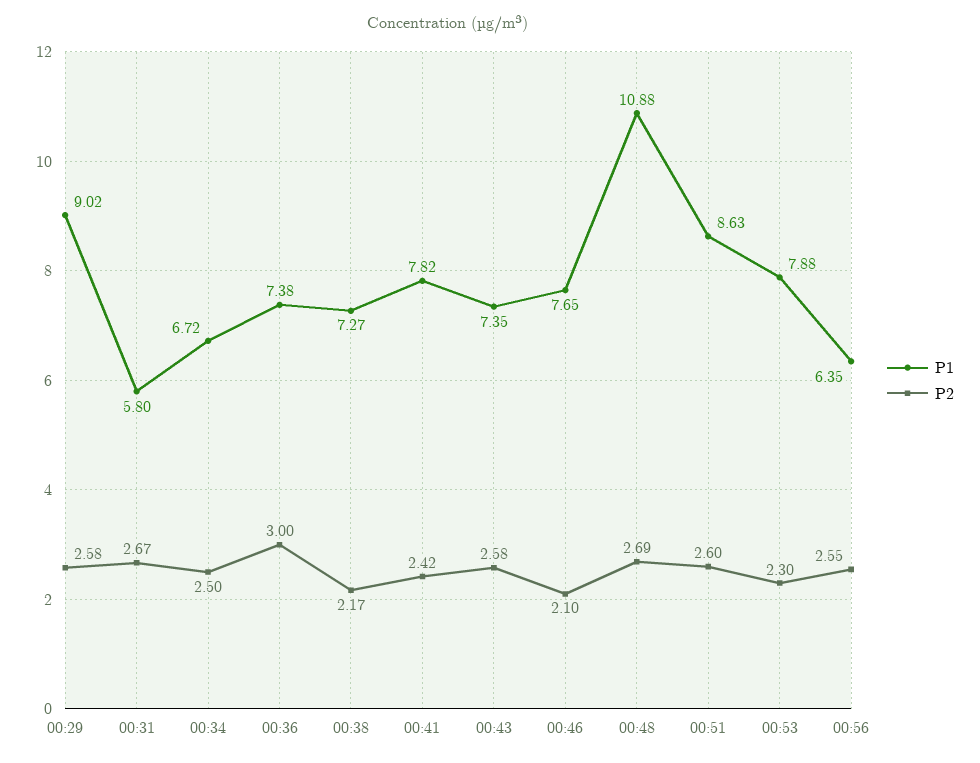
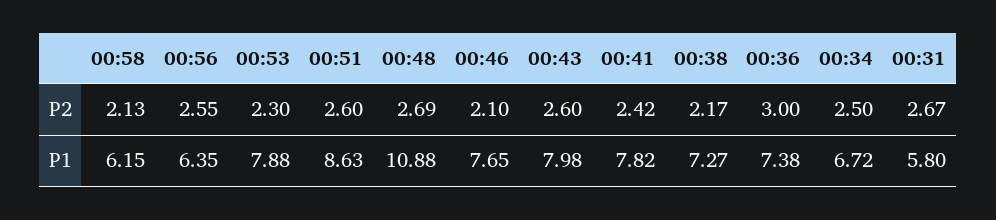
P1, 00:29: 9.02 -> none
P2, 00:29: 2.58 -> none
P1, 00:43: 7.35 -> 7.98
P2, 00:43: 2.58 -> 2.6
P2, 00:58: none -> 2.13
P1, 00:58: none -> 6.15

